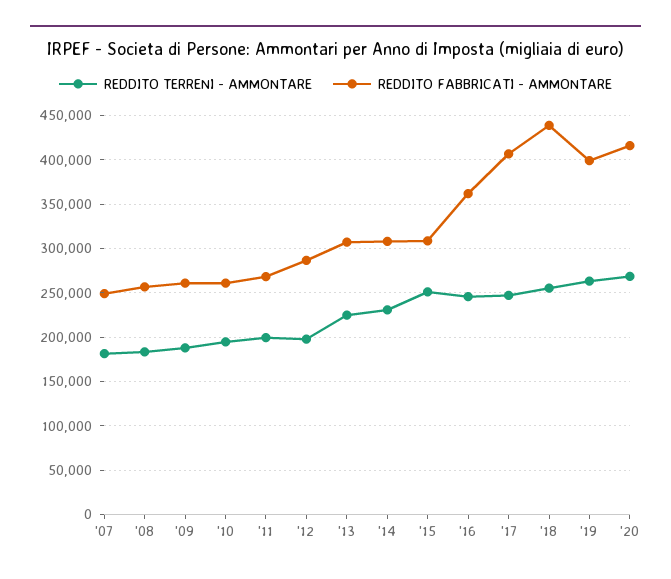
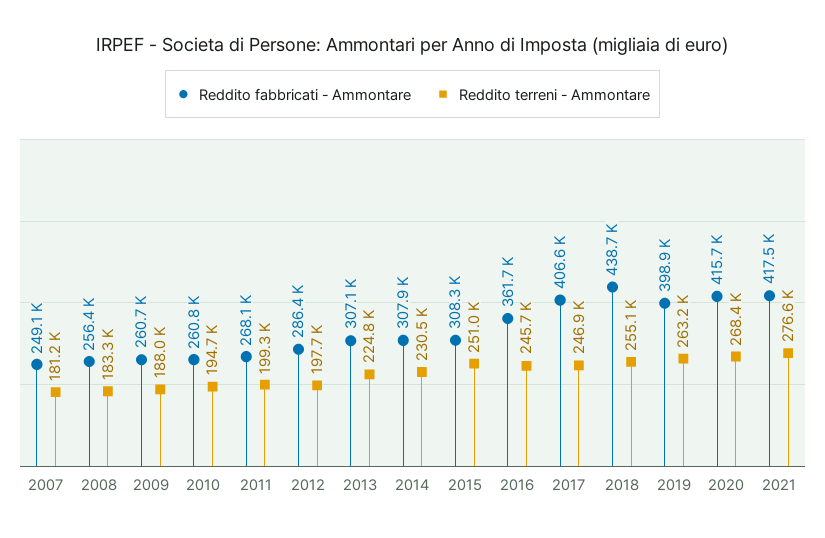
REDDITO FABBRICATI - AMMONTARE, 2021: none -> 417500
REDDITO TERRENI - AMMONTARE, 2021: none -> 276600

